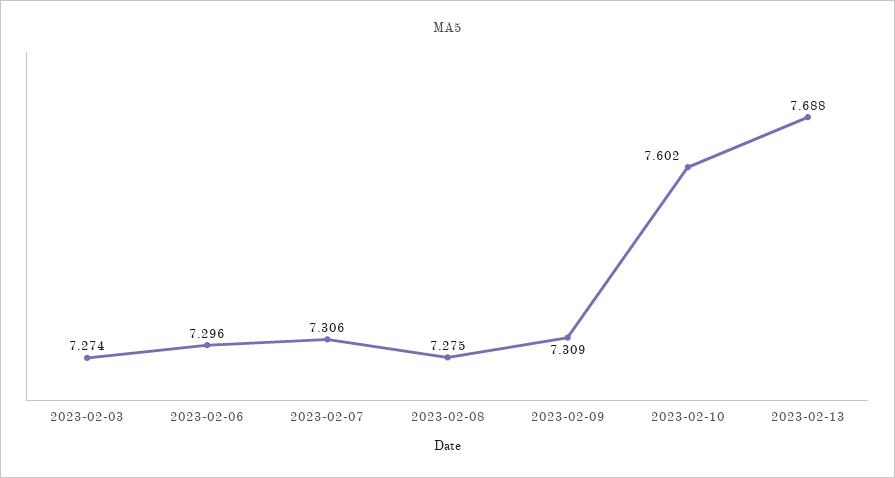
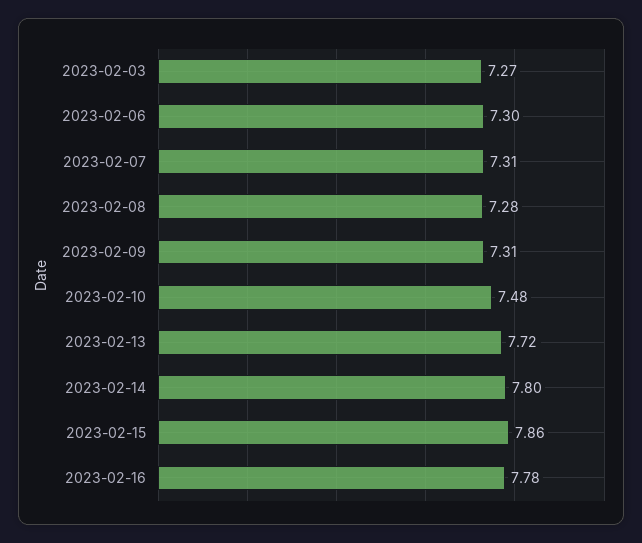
2023-02-10: 7.602 -> 7.48
2023-02-13: 7.688 -> 7.72
2023-02-14: none -> 7.8
2023-02-15: none -> 7.86
2023-02-16: none -> 7.78

